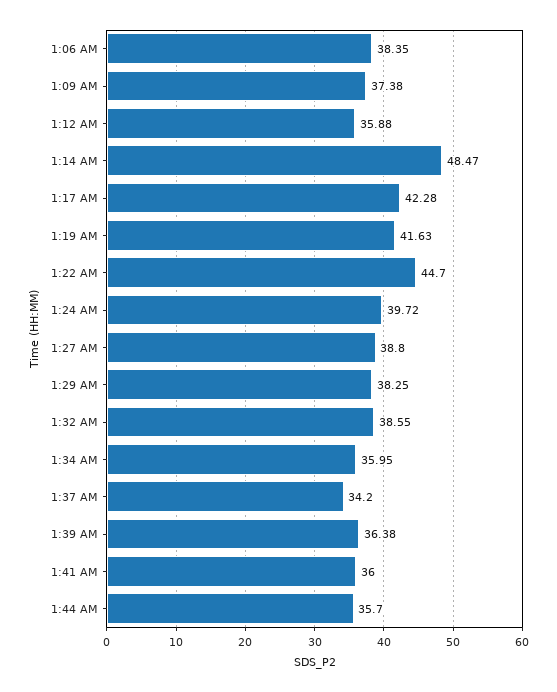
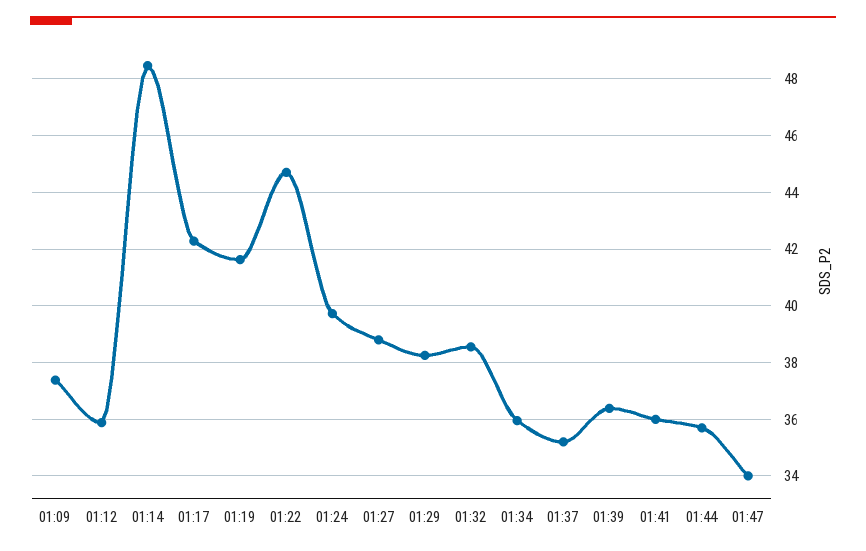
1:06 AM: 38.35 -> none
1:37 AM: 34.2 -> 35.25
01:47: none -> 34

